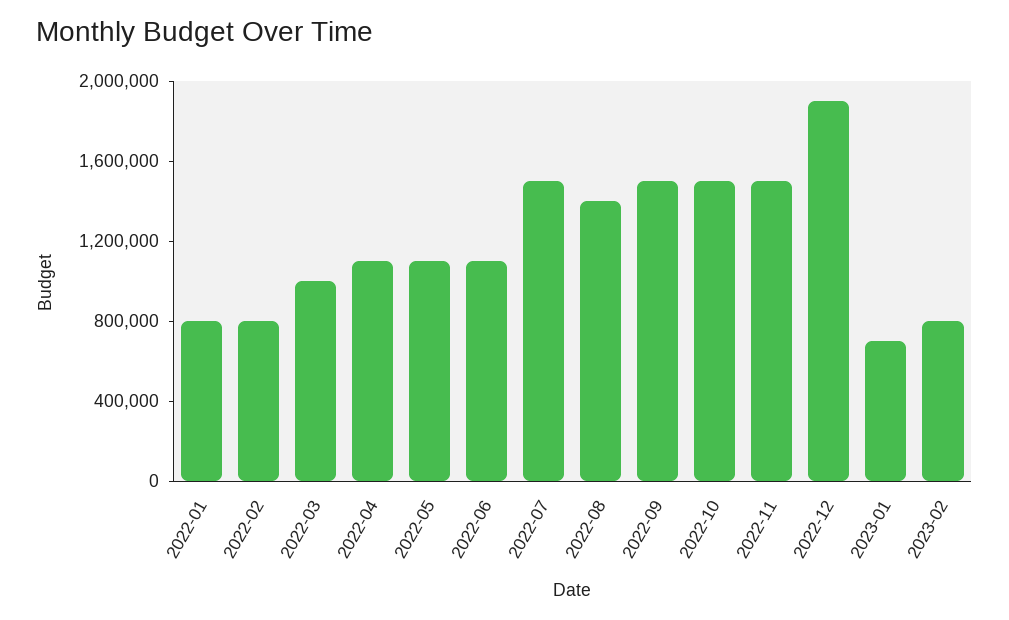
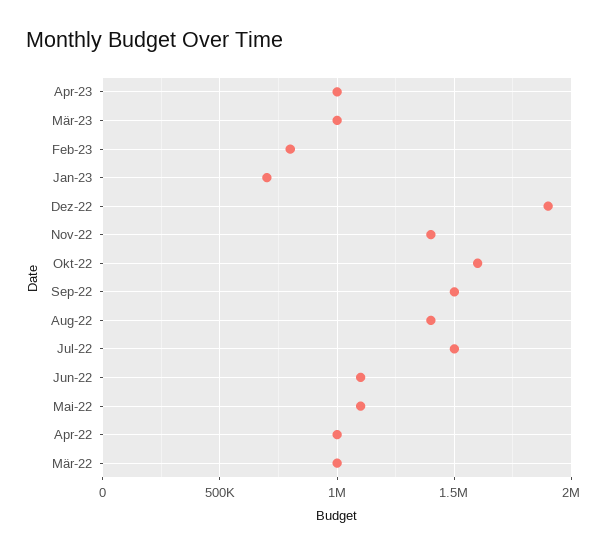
2022-01: 800000 -> none
2022-02: 800000 -> none
2022-04: 1100000 -> 1000000
2022-10: 1500000 -> 1600000
2022-11: 1500000 -> 1400000
Apr-23: none -> 1000000
Mär-23: none -> 1000000

